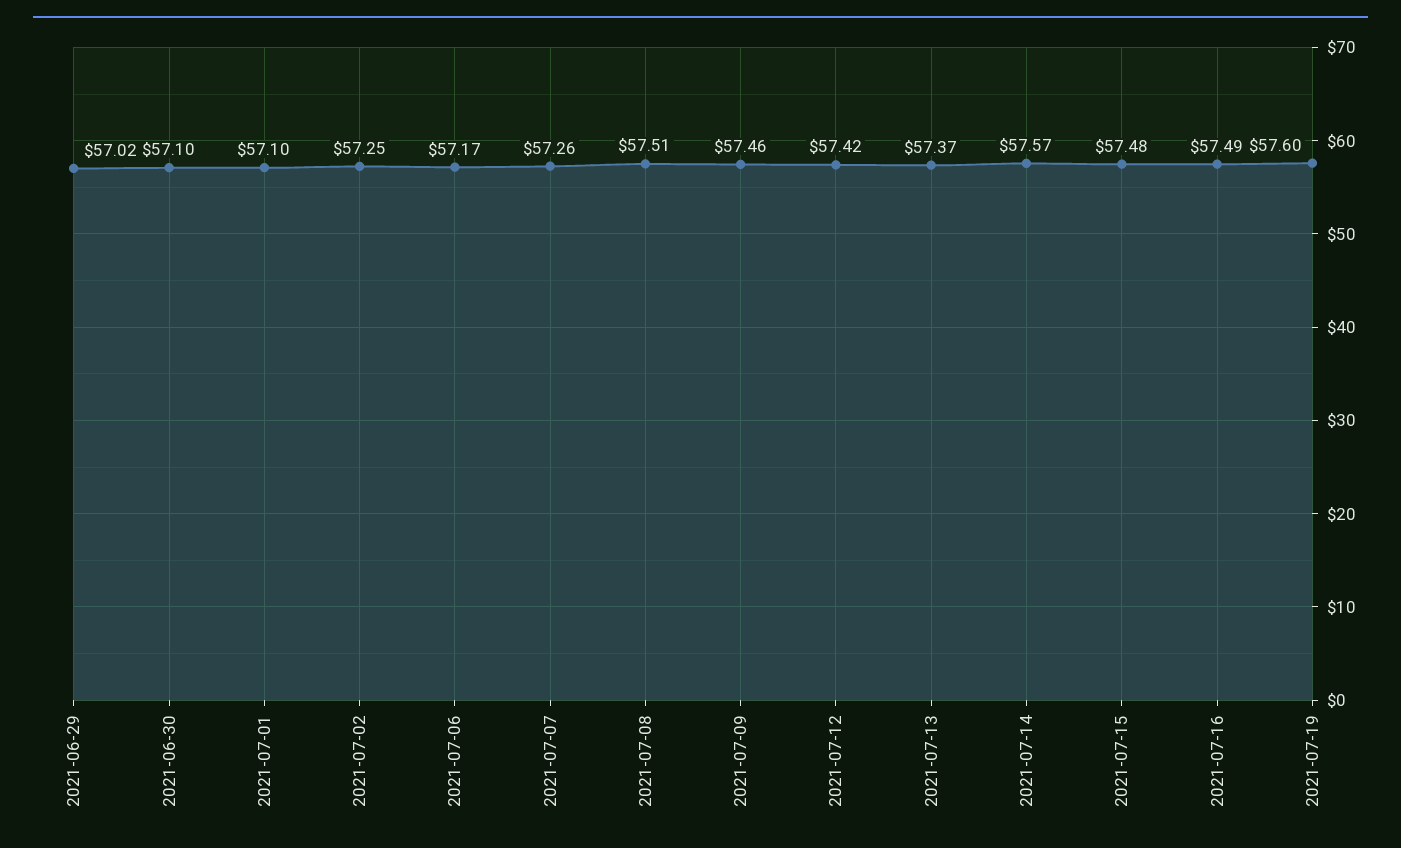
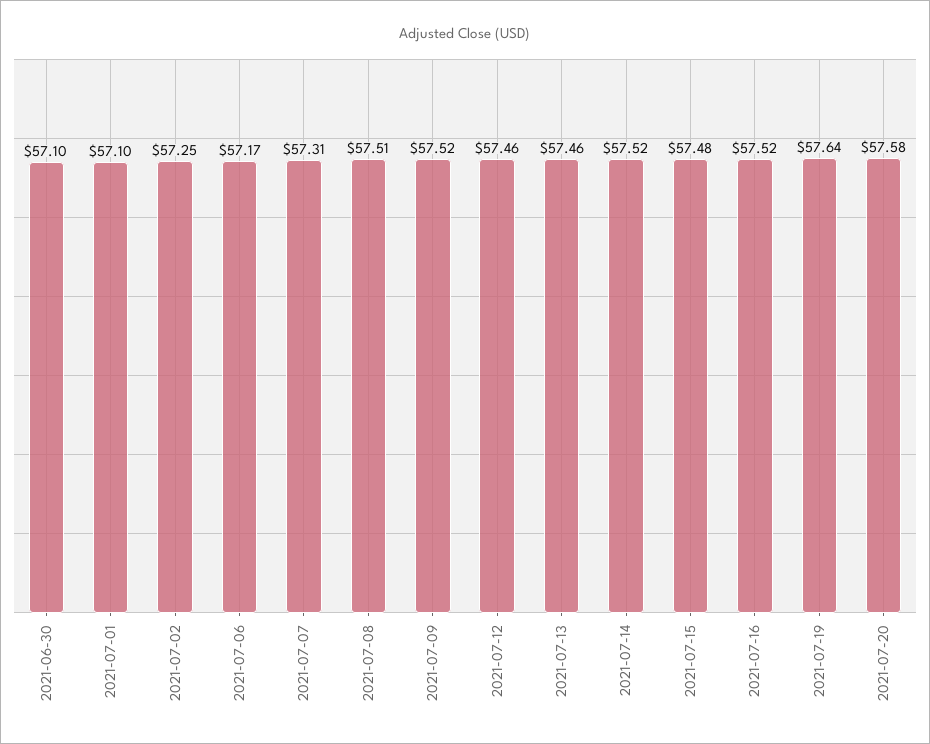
2021-06-29: 57.02 -> none
2021-07-07: 57.26 -> 57.31
2021-07-09: 57.46 -> 57.52
2021-07-12: 57.42 -> 57.46
2021-07-13: 57.37 -> 57.46
2021-07-14: 57.57 -> 57.52
2021-07-16: 57.49 -> 57.52
2021-07-19: 57.6 -> 57.64
2021-07-20: none -> 57.58

